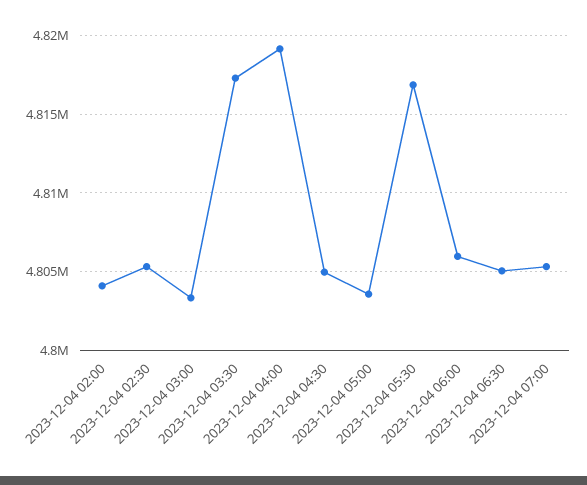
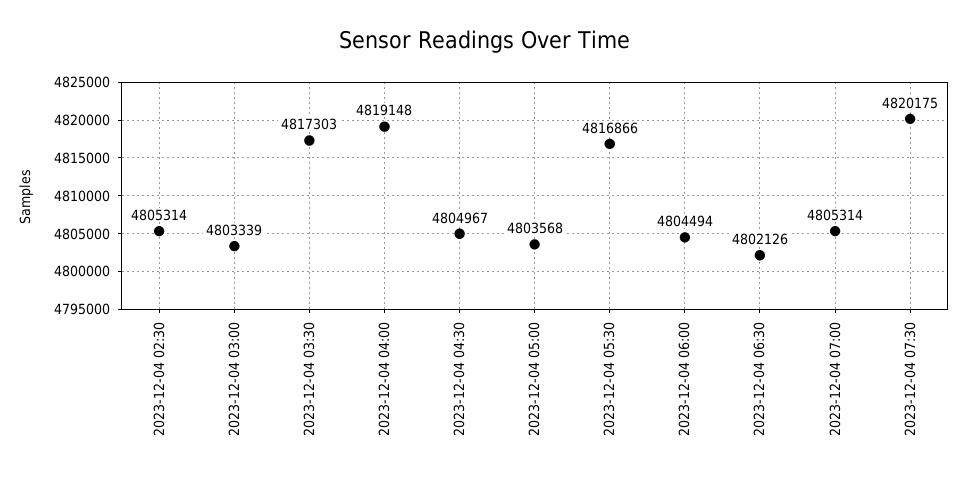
2023-12-04 02:00: 4804000 -> none
2023-12-04 06:00: 4806000 -> 4804494
2023-12-04 06:30: 4805000 -> 4802126
2023-12-04 07:30: none -> 4820175

